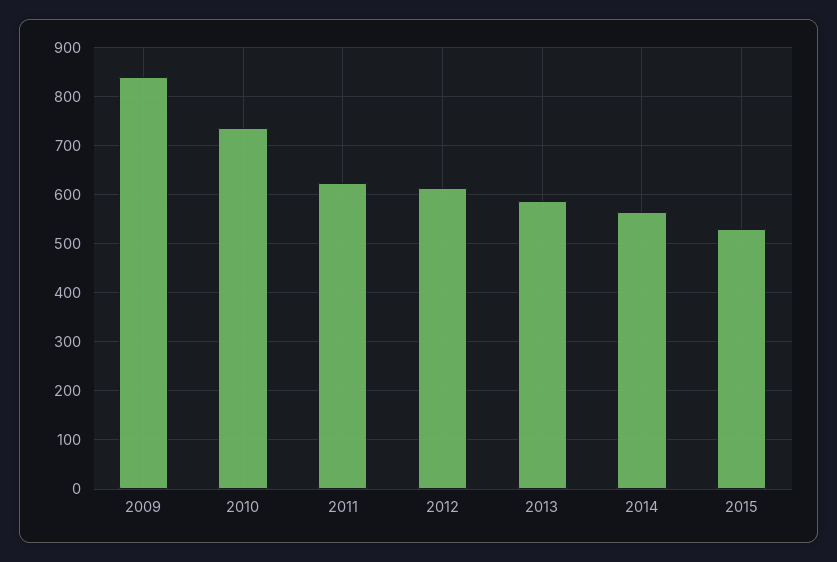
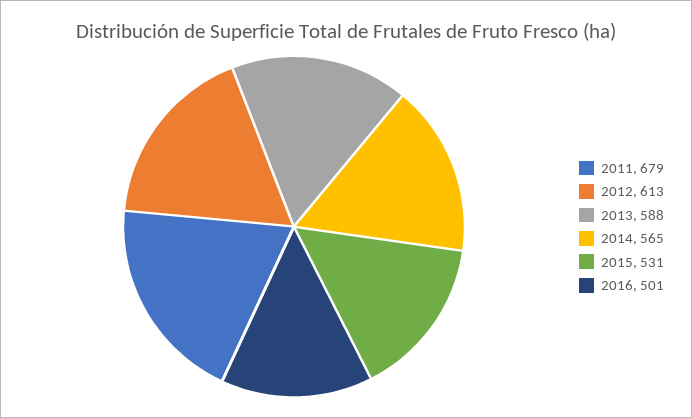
2009: 840 -> none
2010: 740 -> none
2011: 620 -> 679
2016: none -> 501

